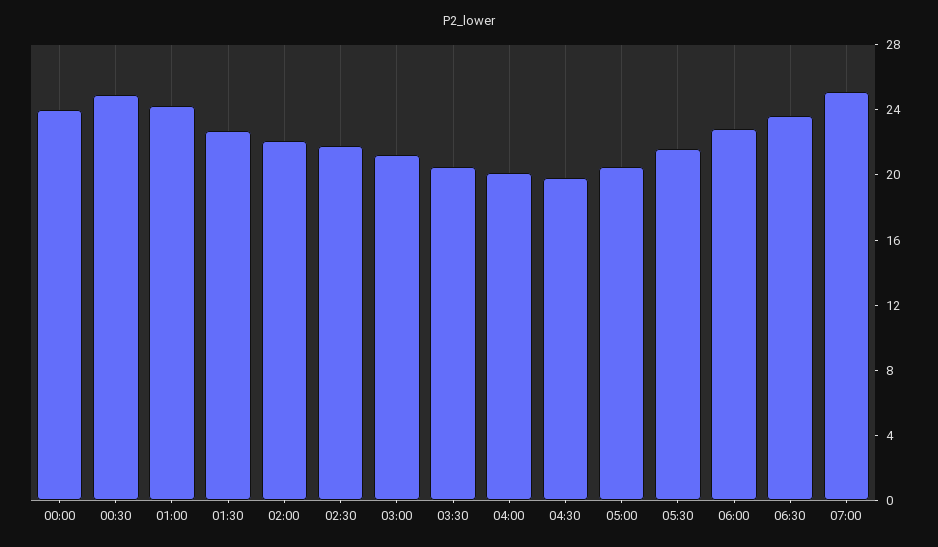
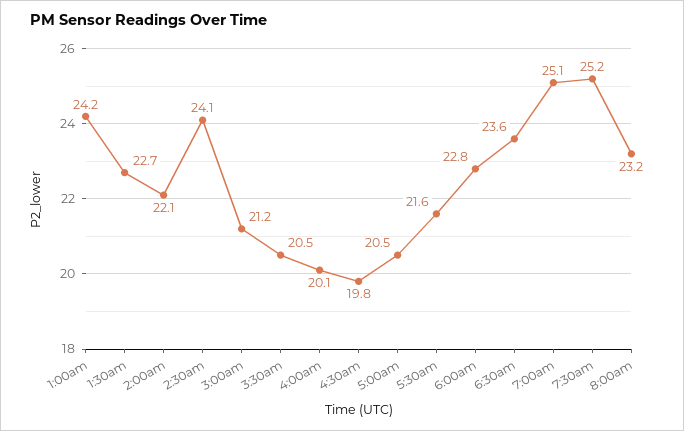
00:00: 24 -> none
00:30: 25 -> none
02:30: 22 -> 24.1
7:30am: none -> 25.2
8:00am: none -> 23.2

